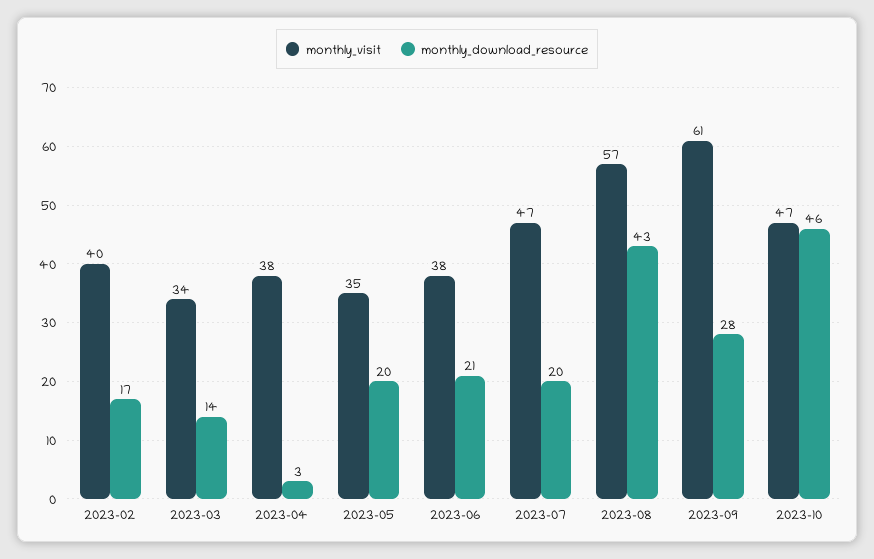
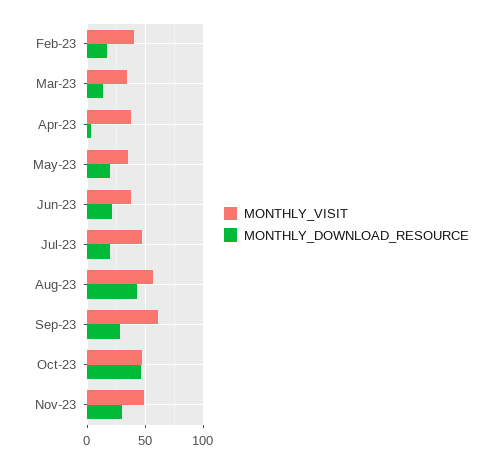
monthly_visit, Nov-23: none -> 50
monthly_download_resource, Nov-23: none -> 30

